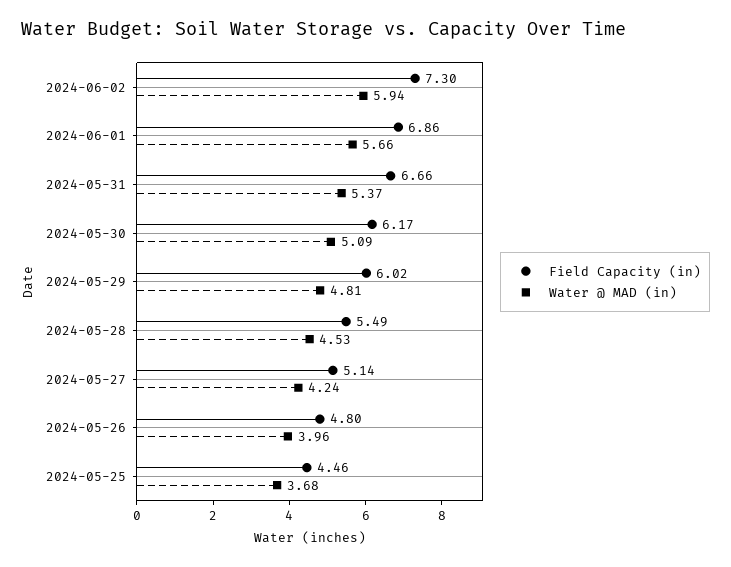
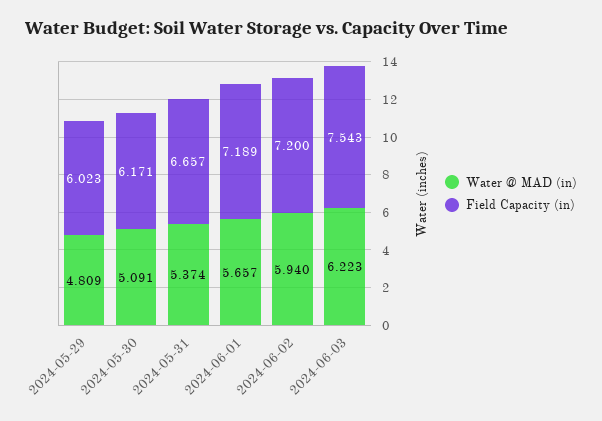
Field Capacity (in), 2024-06-02: 7.3 -> 7.2
Field Capacity (in), 2024-06-01: 6.86 -> 7.189
Field Capacity (in), 2024-05-28: 5.49 -> none
Water @ MAD (in), 2024-05-28: 4.53 -> none
Field Capacity (in), 2024-05-27: 5.14 -> none
Water @ MAD (in), 2024-05-27: 4.24 -> none
Field Capacity (in), 2024-05-26: 4.8 -> none
Water @ MAD (in), 2024-05-26: 3.96 -> none
Field Capacity (in), 2024-05-25: 4.46 -> none
Water @ MAD (in), 2024-05-25: 3.68 -> none
Water @ MAD (in), 2024-06-03: none -> 6.223
Field Capacity (in), 2024-06-03: none -> 7.543

